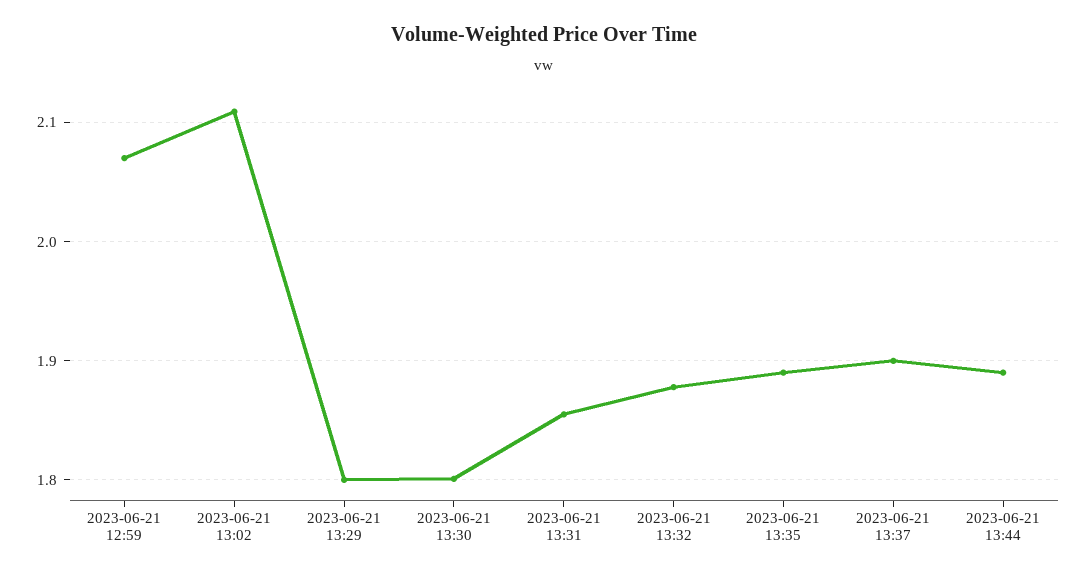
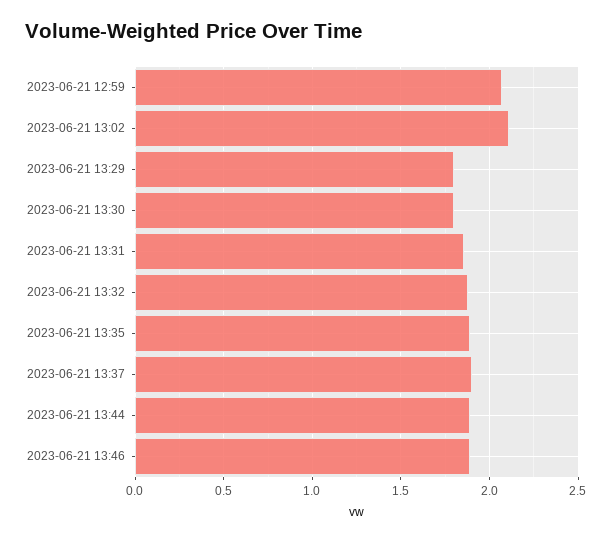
2023-06-21 13:46: none -> 1.9

